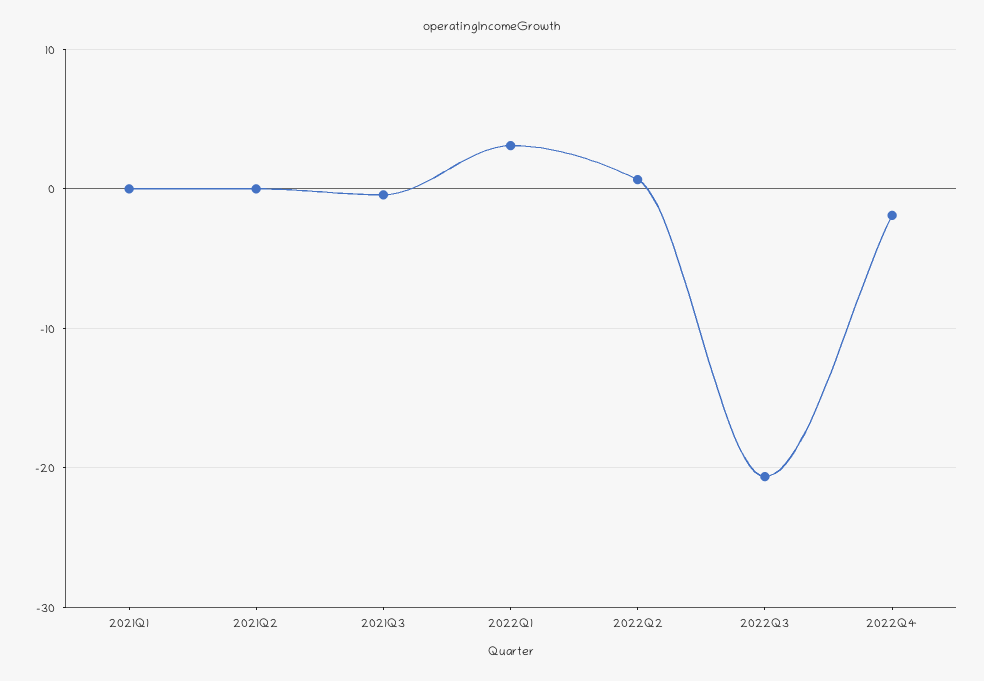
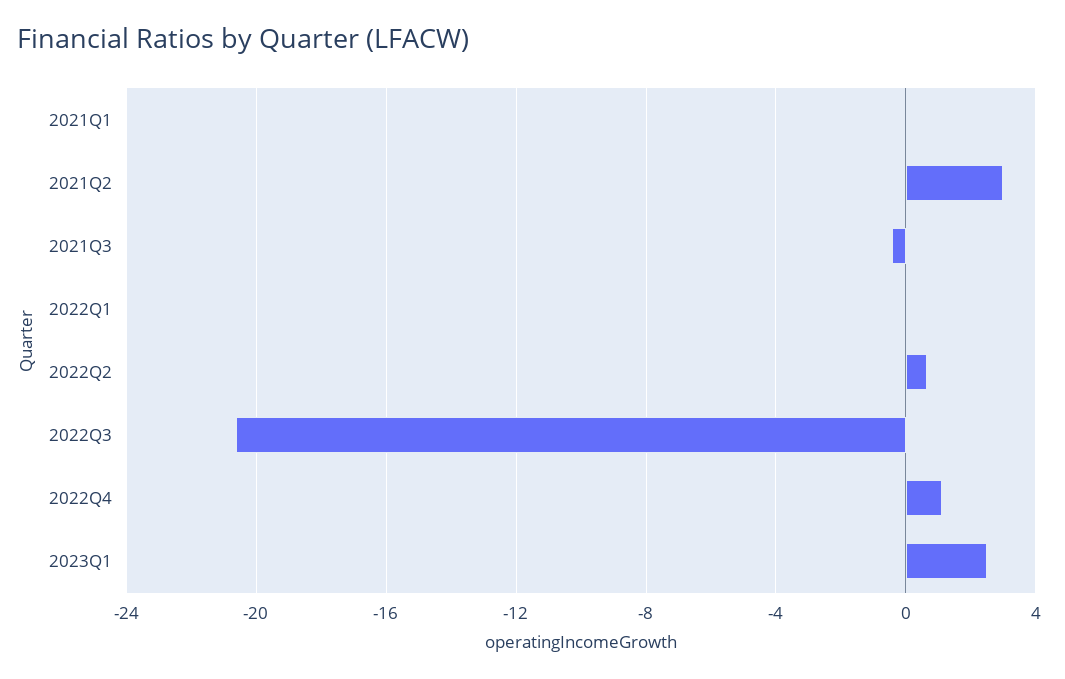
2021Q2: 0 -> 3
2022Q1: 3 -> 0
2022Q4: -2 -> 1
2023Q1: none -> 2.5

